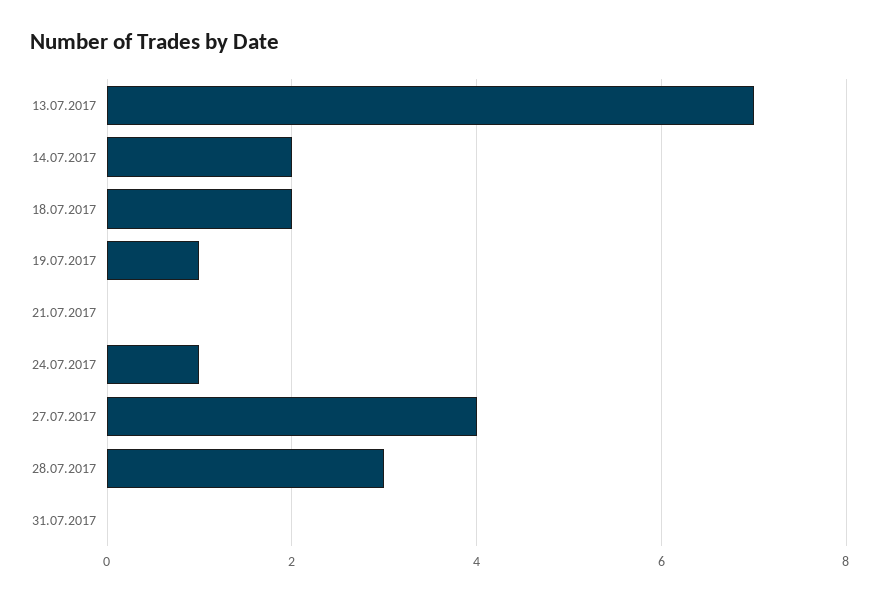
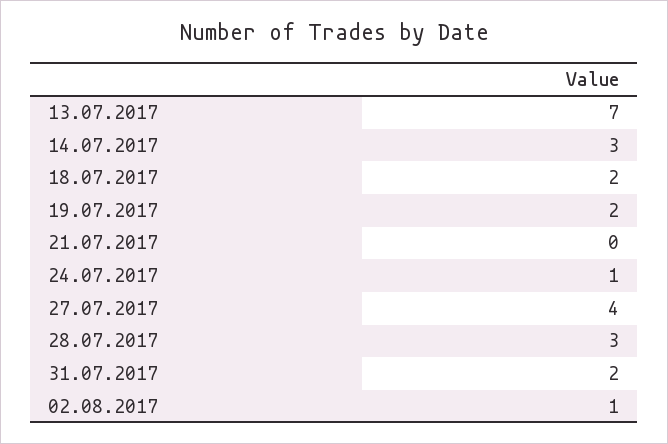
14.07.2017: 2 -> 3
19.07.2017: 1 -> 2
31.07.2017: 0 -> 2
02.08.2017: none -> 1

